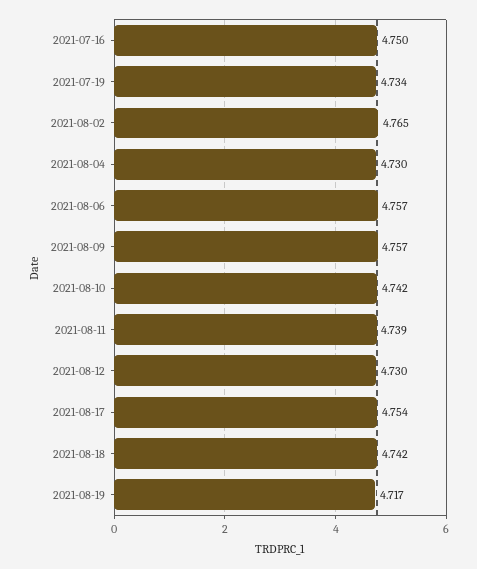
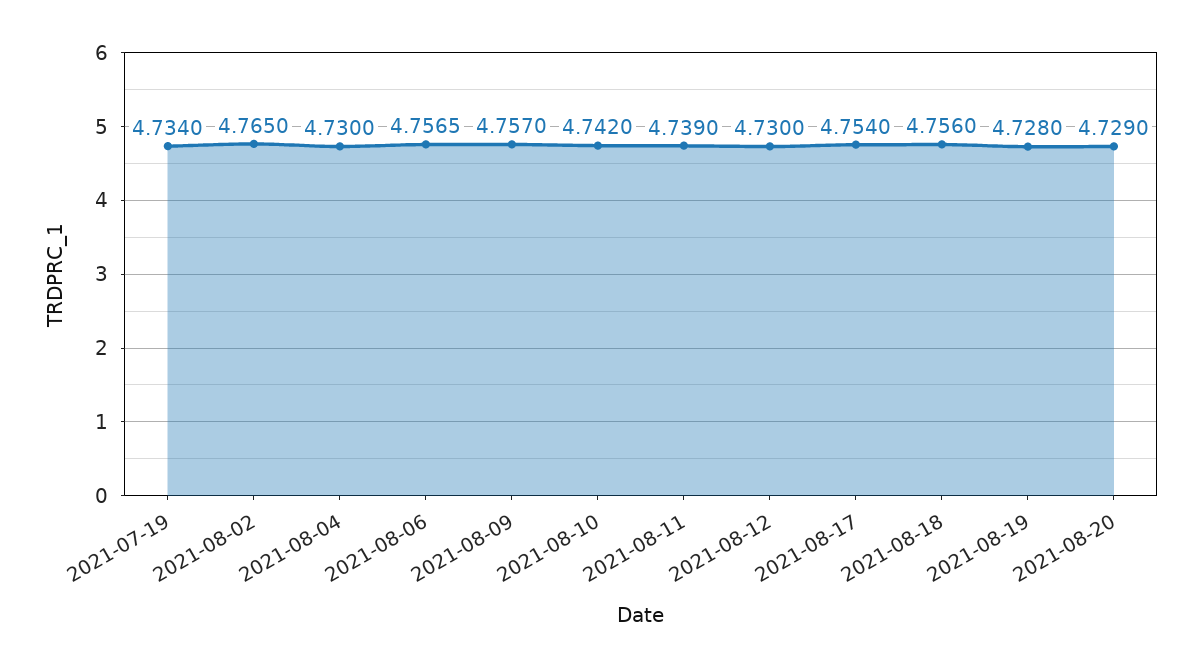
2021-07-16: 4.75 -> none
2021-08-18: 4.742 -> 4.756
2021-08-19: 4.717 -> 4.728
2021-08-20: none -> 4.729

